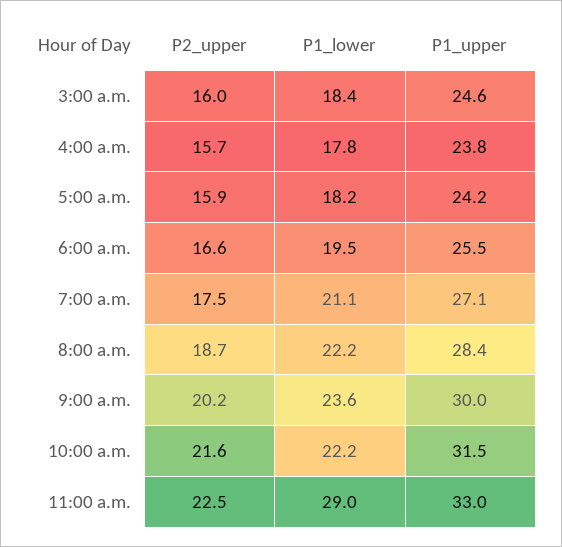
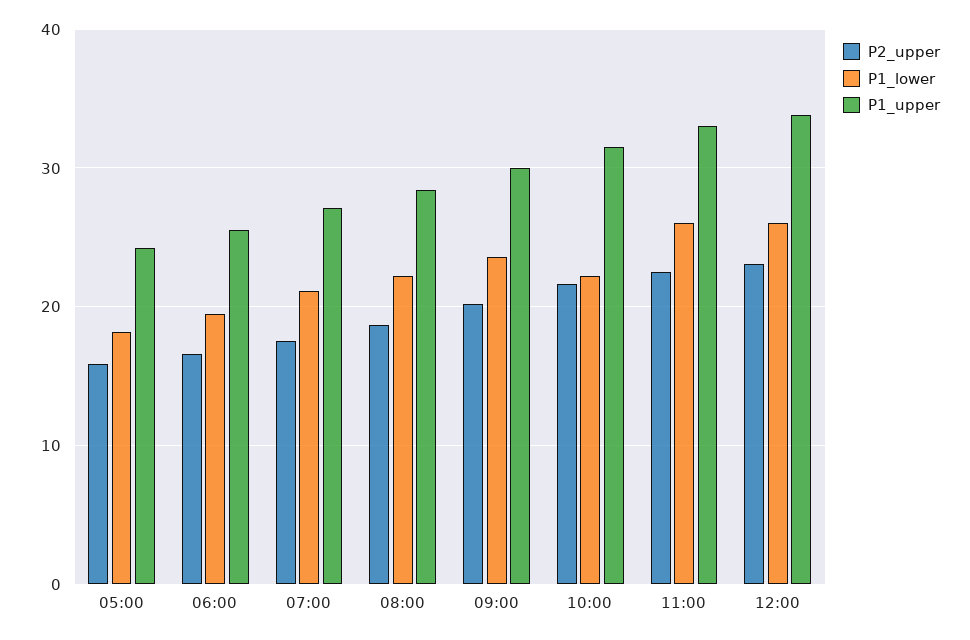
P2_upper, 3:00 a.m.: 16 -> none
P1_lower, 3:00 a.m.: 18.4 -> none
P1_upper, 3:00 a.m.: 24.6 -> none
P2_upper, 4:00 a.m.: 15.7 -> none
P1_lower, 4:00 a.m.: 17.8 -> none
P1_upper, 4:00 a.m.: 23.8 -> none
P1_lower, 11:00 a.m.: 29 -> 26
P2_upper, 12:00: none -> 23
P1_lower, 12:00: none -> 26
P1_upper, 12:00: none -> 34

